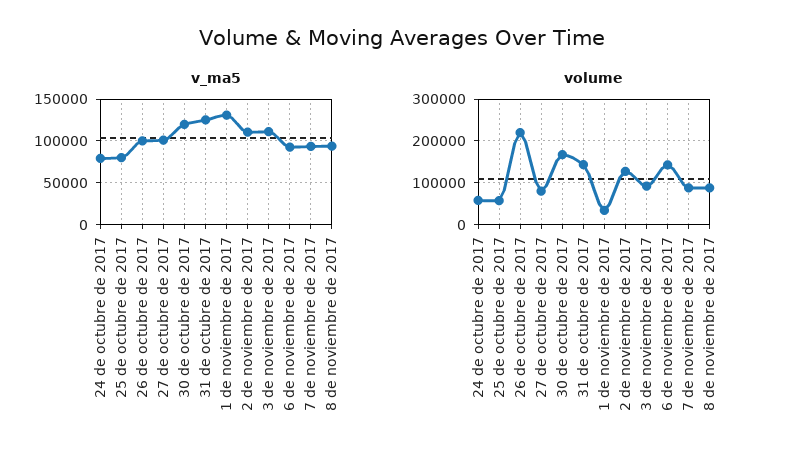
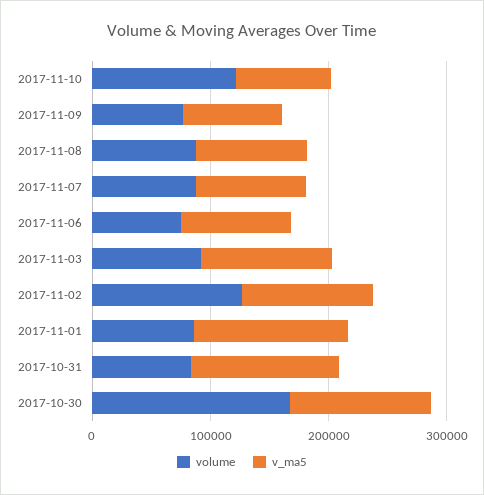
v_ma5, 24 de octubre de 2017: 80000 -> none
v_ma5, 25 de octubre de 2017: 80000 -> none
v_ma5, 26 de octubre de 2017: 100000 -> none
v_ma5, 27 de octubre de 2017: 100000 -> none
volume, 24 de octubre de 2017: 60000 -> none
volume, 25 de octubre de 2017: 60000 -> none
volume, 26 de octubre de 2017: 220000 -> none
volume, 27 de octubre de 2017: 80000 -> none
volume, 31 de octubre de 2017: 140000 -> 80000
volume, 1 de noviembre de 2017: 40000 -> 80000
volume, 6 de noviembre de 2017: 140000 -> 80000
volume, 2017-11-10: none -> 120000
v_ma5, 2017-11-10: none -> 80000
volume, 2017-11-09: none -> 80000
v_ma5, 2017-11-09: none -> 80000

